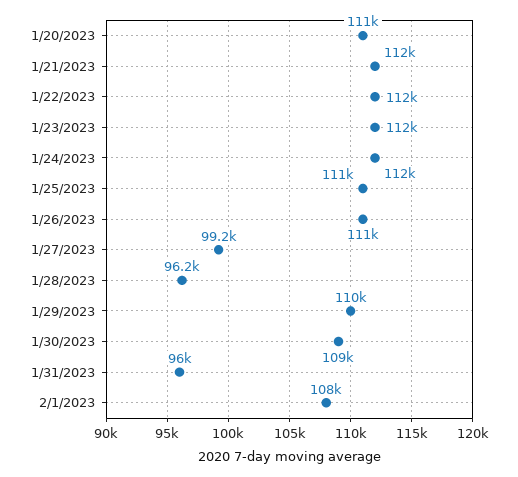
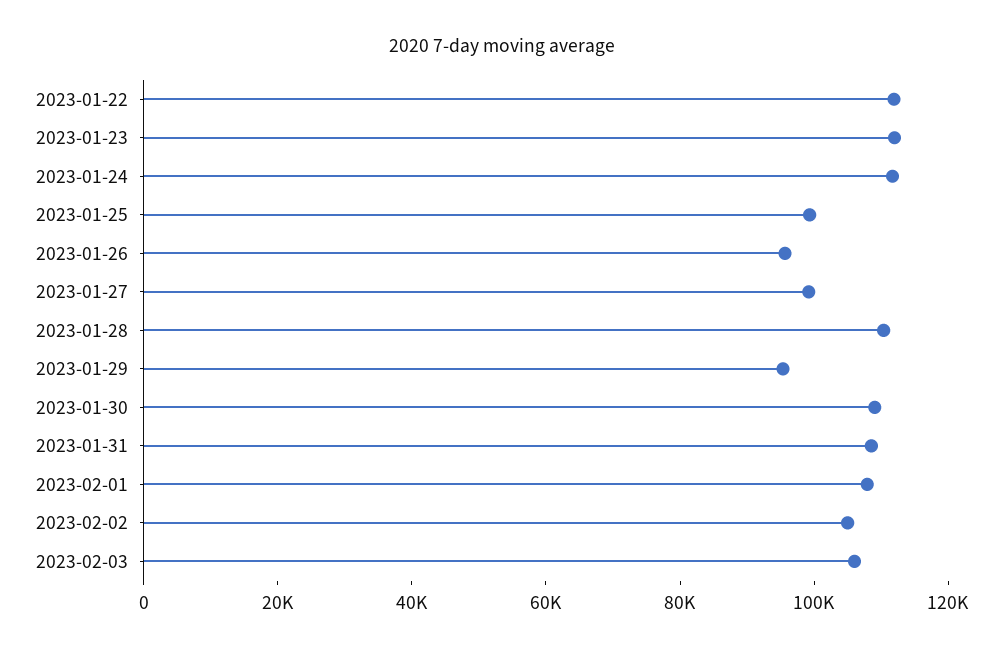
1/20/2023: 111000 -> none
1/21/2023: 112000 -> none
1/25/2023: 111000 -> 100000
1/26/2023: 111000 -> 95000
1/28/2023: 96200 -> 110000
1/29/2023: 110000 -> 95000
1/31/2023: 96000 -> 110000
2023-02-02: none -> 105000
2023-02-03: none -> 105000

